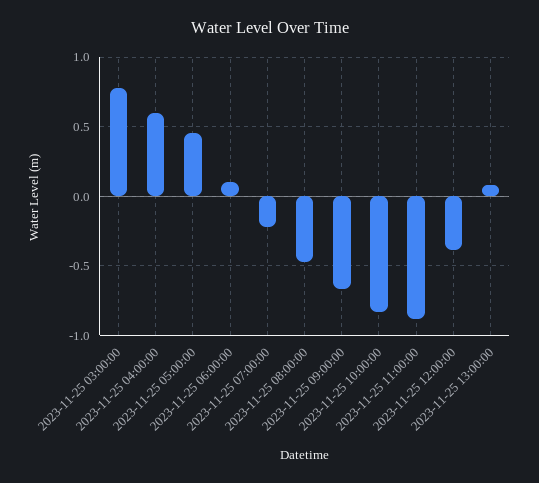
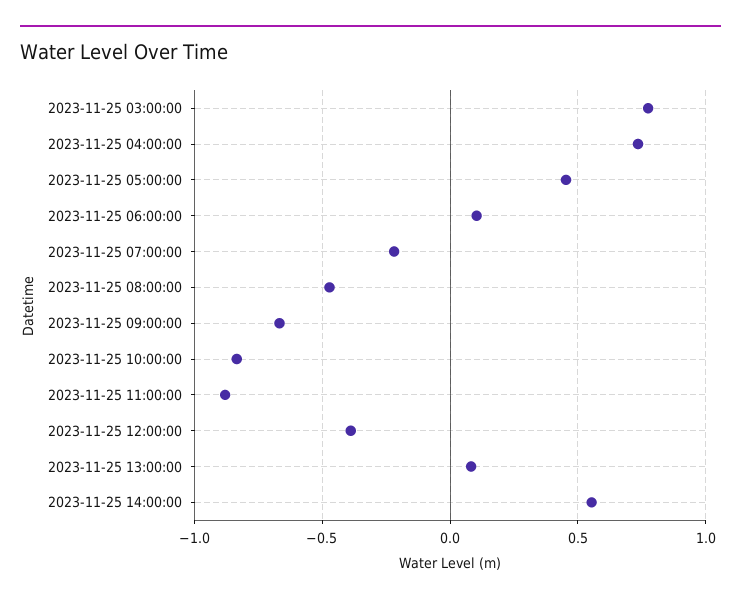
2023-11-25 04:00:00: 0.6 -> 0.75
2023-11-25 14:00:00: none -> 0.55

